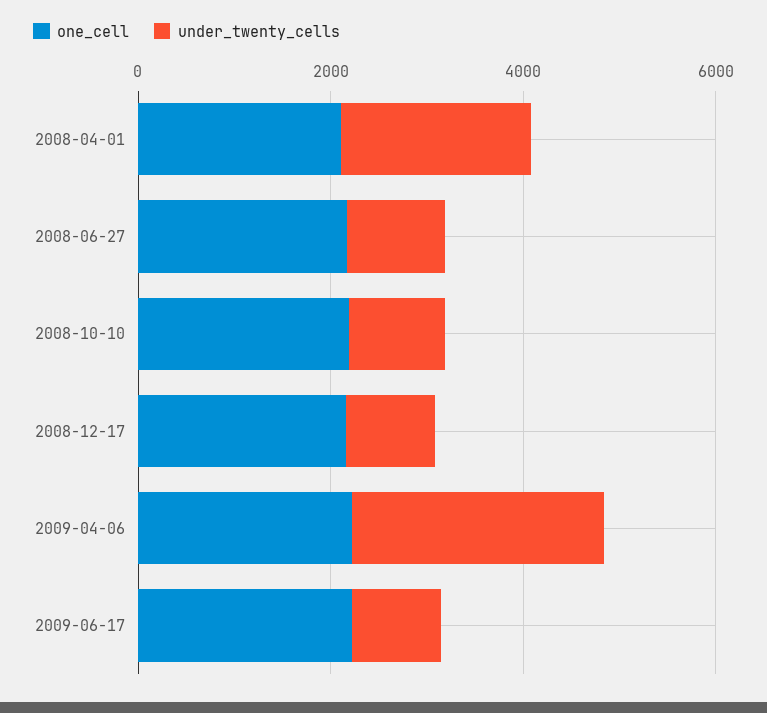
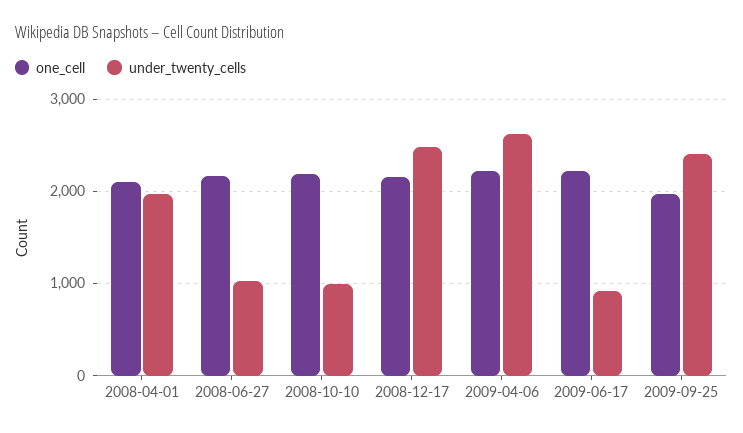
under_twenty_cells, 2008-12-17: 1000 -> 2500
one_cell, 2009-09-25: none -> 2000
under_twenty_cells, 2009-09-25: none -> 2400

